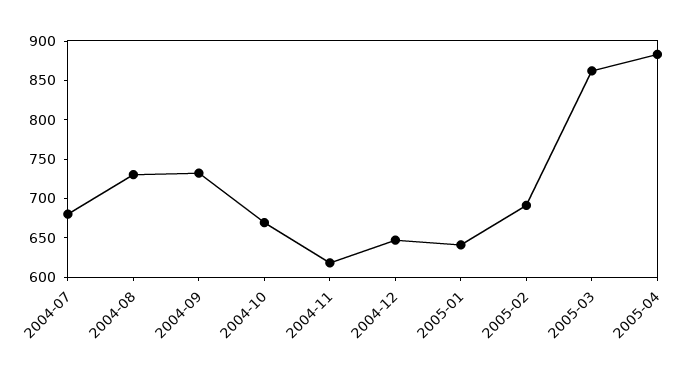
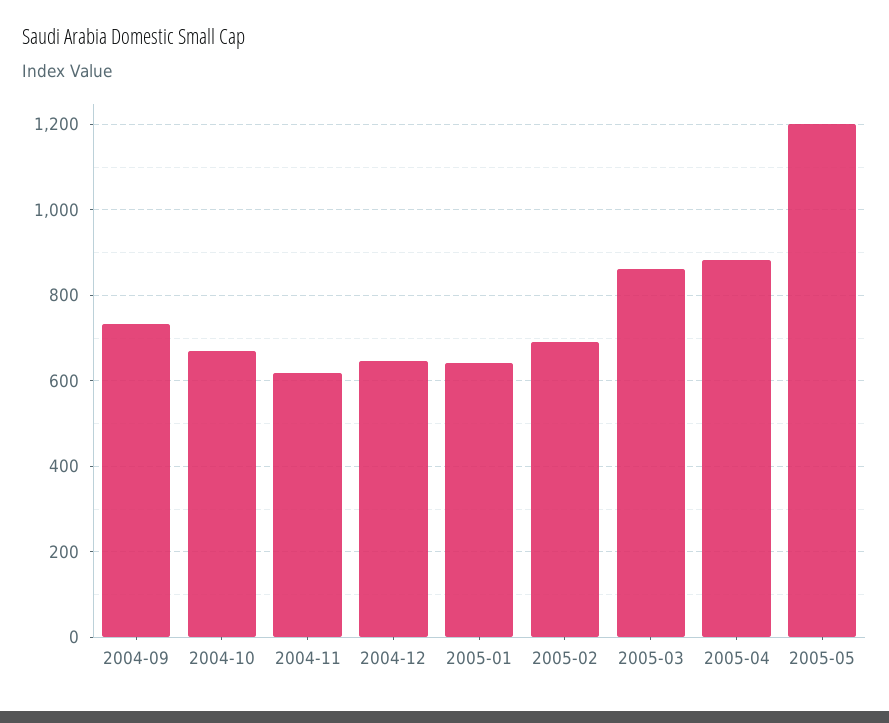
2004-07: 675 -> none
2004-08: 725 -> none
2005-05: none -> 1200

